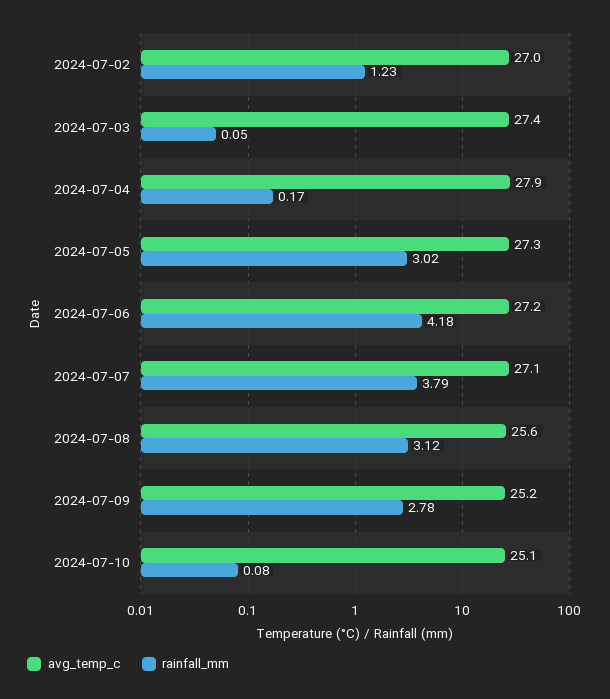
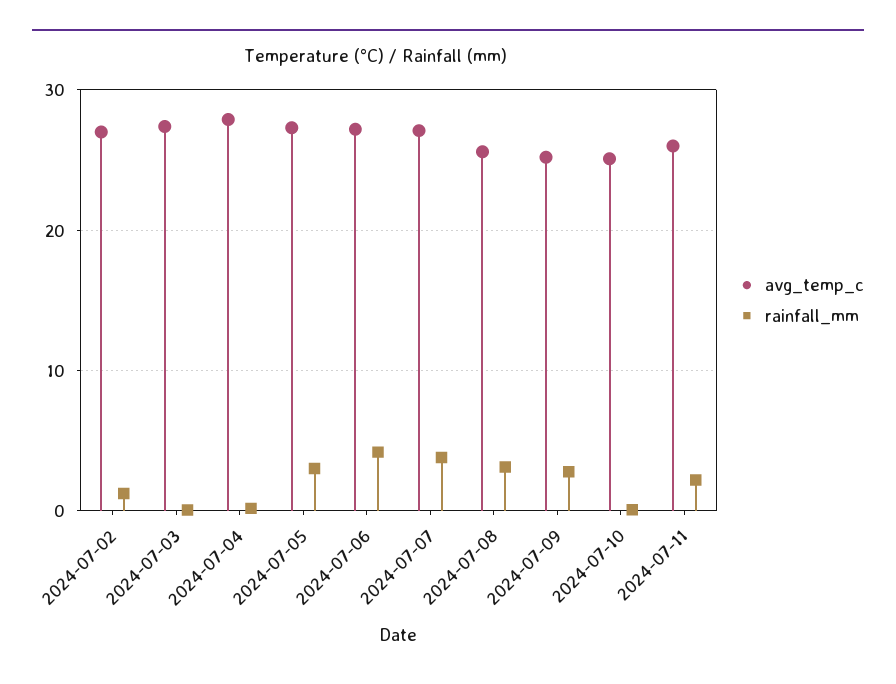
avg_temp_c, 2024-07-11: none -> 26
rainfall_mm, 2024-07-11: none -> 2

